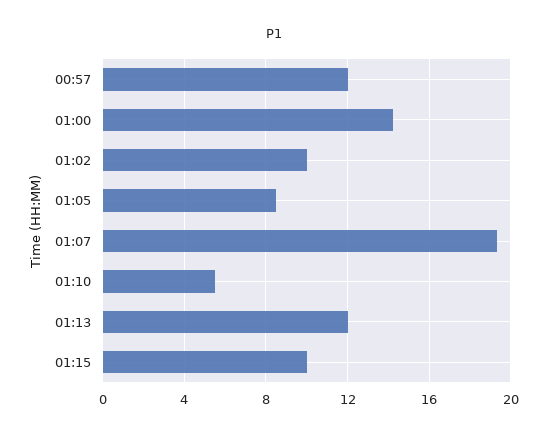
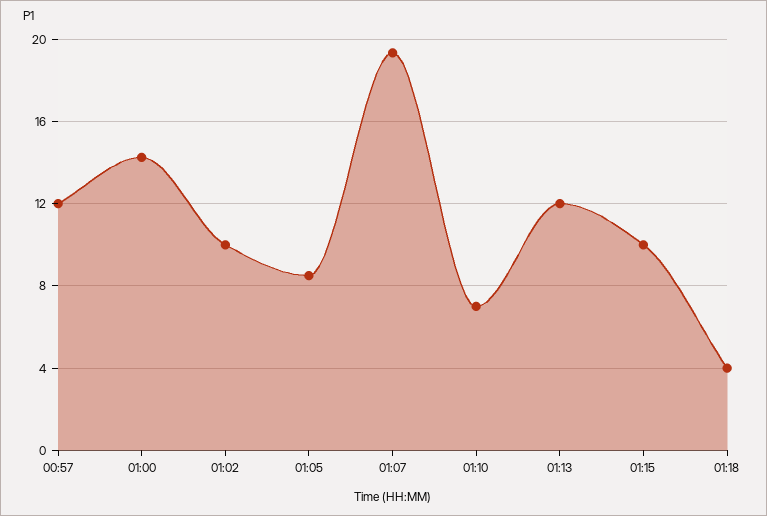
01:10: 5.5 -> 7
01:18: none -> 4

